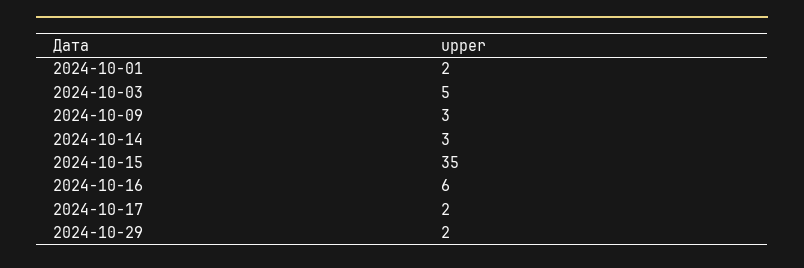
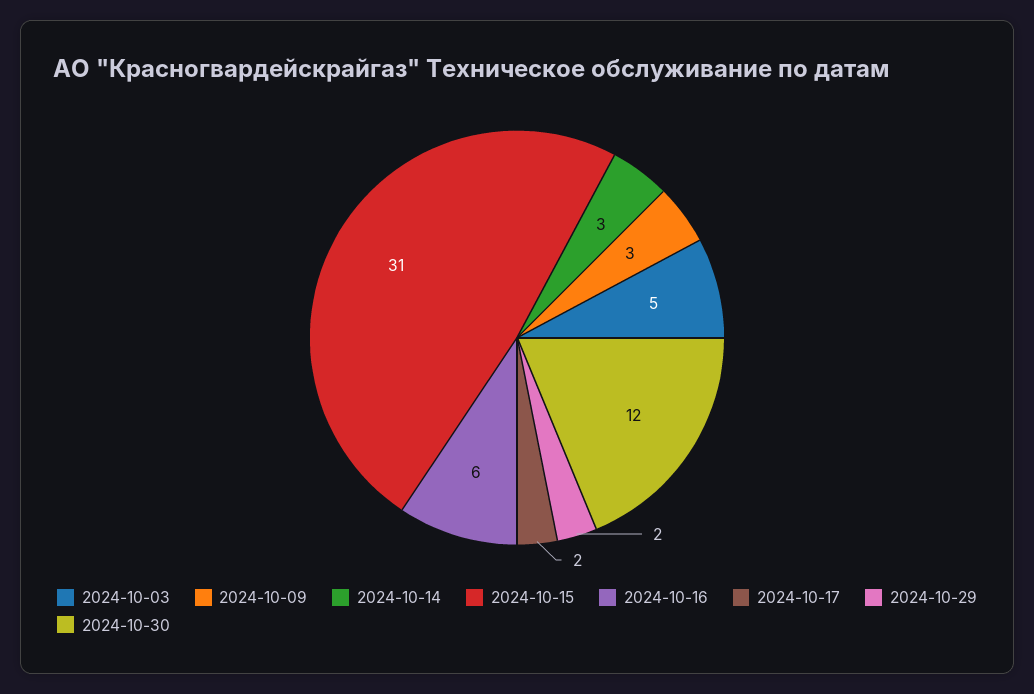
2024-10-01: 2 -> none
2024-10-15: 35 -> 31
2024-10-30: none -> 12

